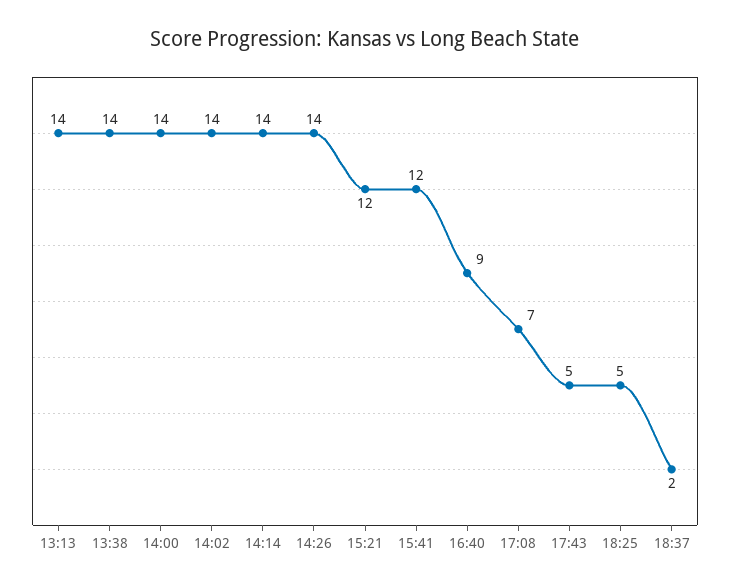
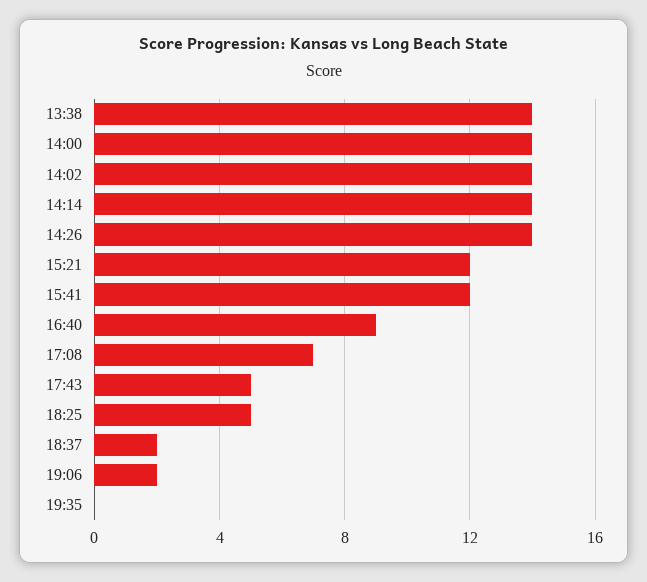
13:13: 14 -> none
19:06: none -> 2
19:35: none -> 0

